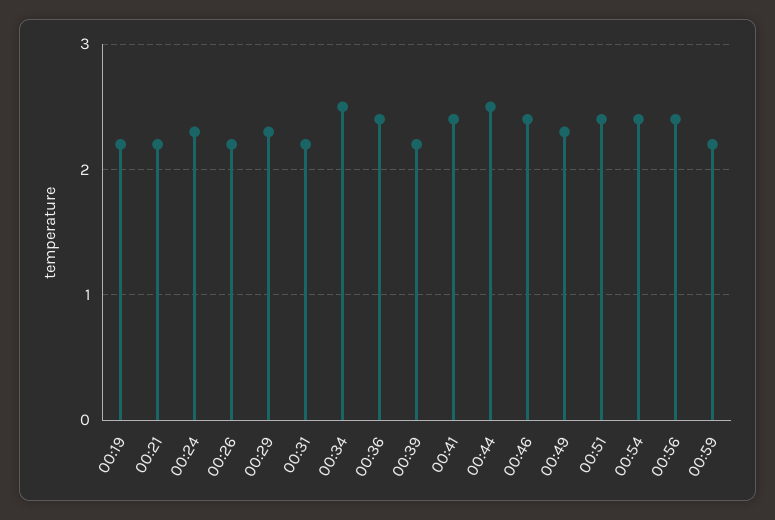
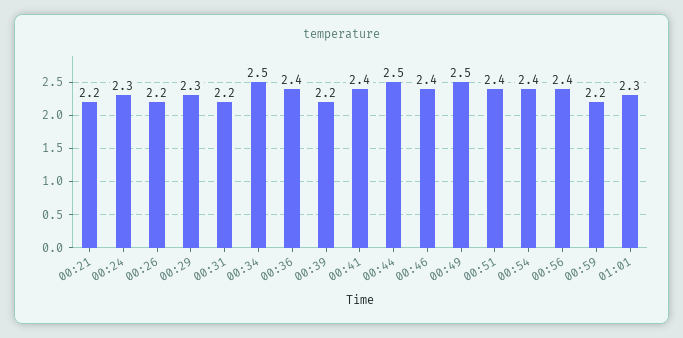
00:19: 2.2 -> none
00:49: 2.3 -> 2.5
01:01: none -> 2.3

